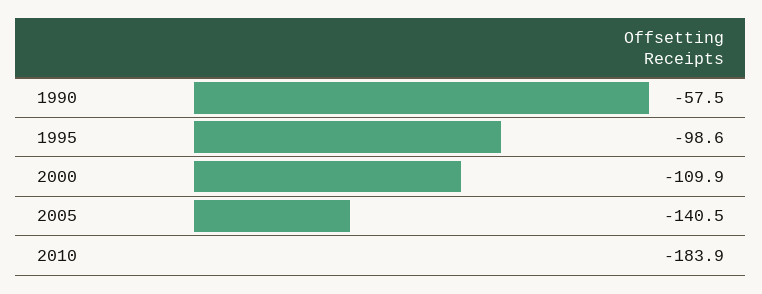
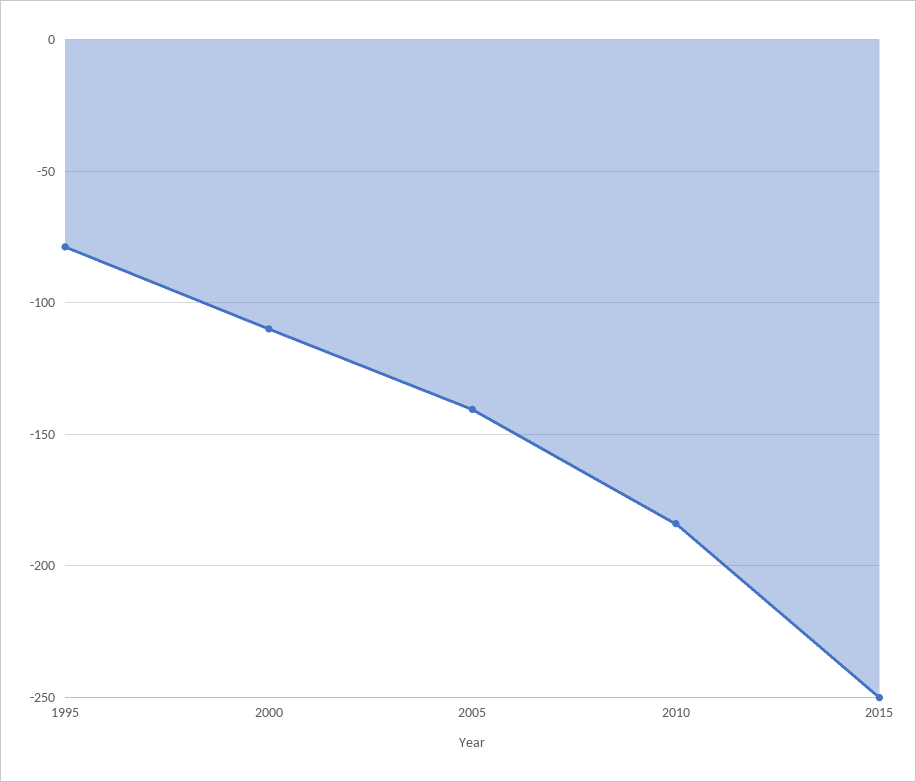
1990: -57.5 -> none
1995: -98.6 -> -80
2015: none -> -250

